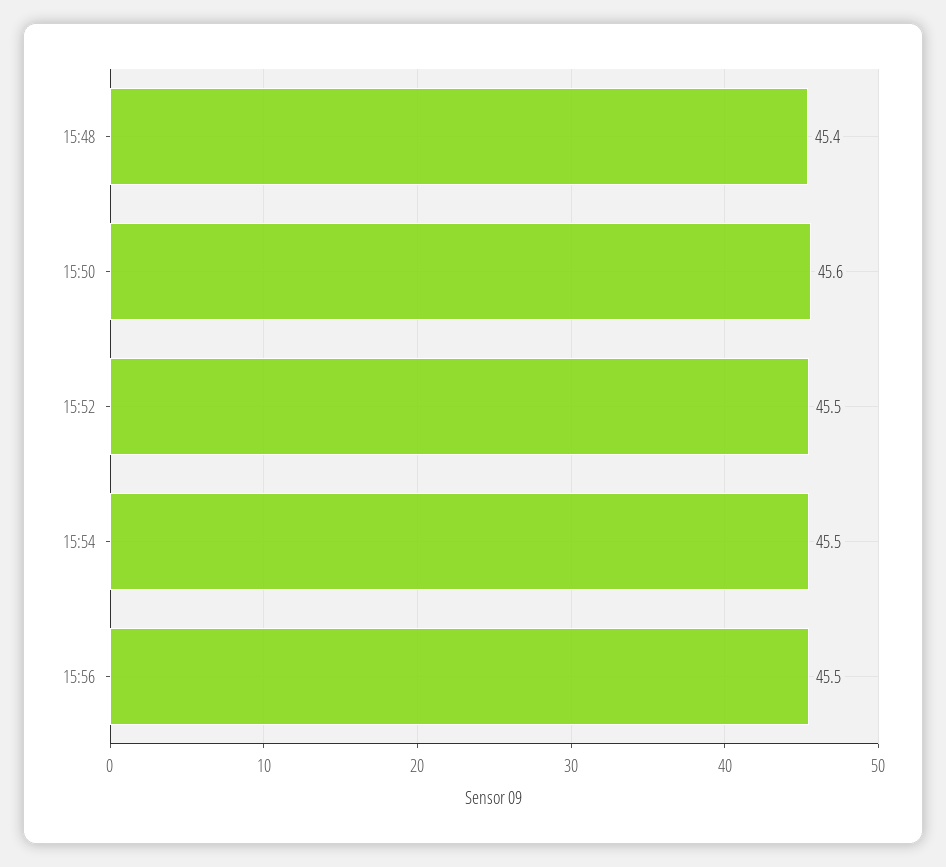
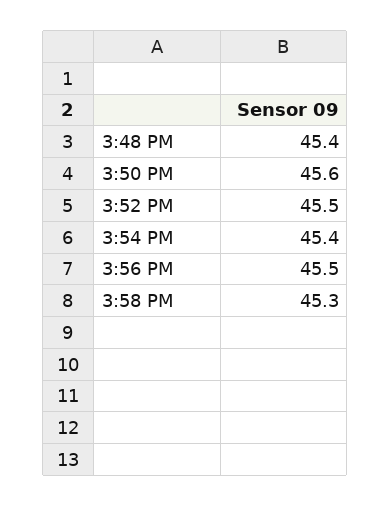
15:54: 45.5 -> 45.4
3:58 PM: none -> 45.3

